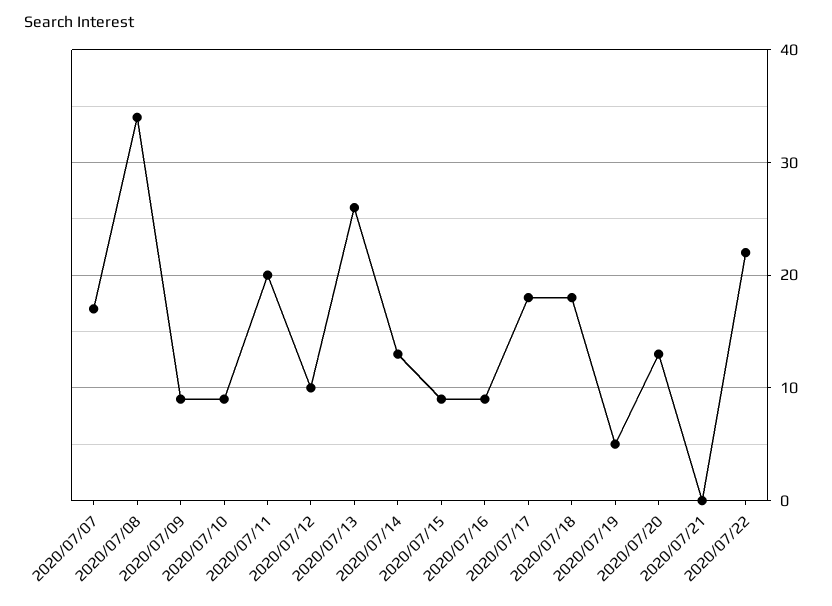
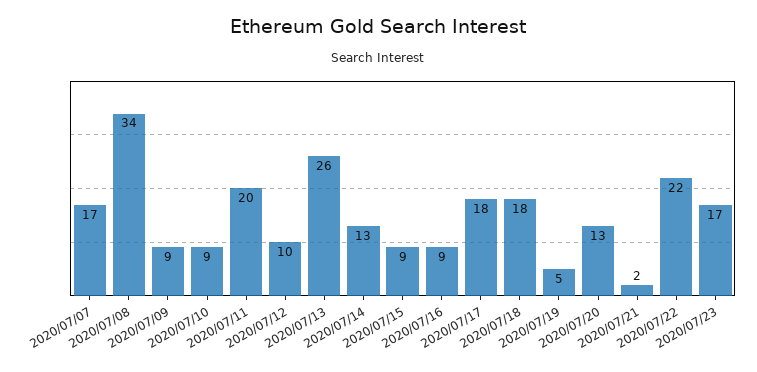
2020/07/21: 0 -> 2
2020/07/23: none -> 17

